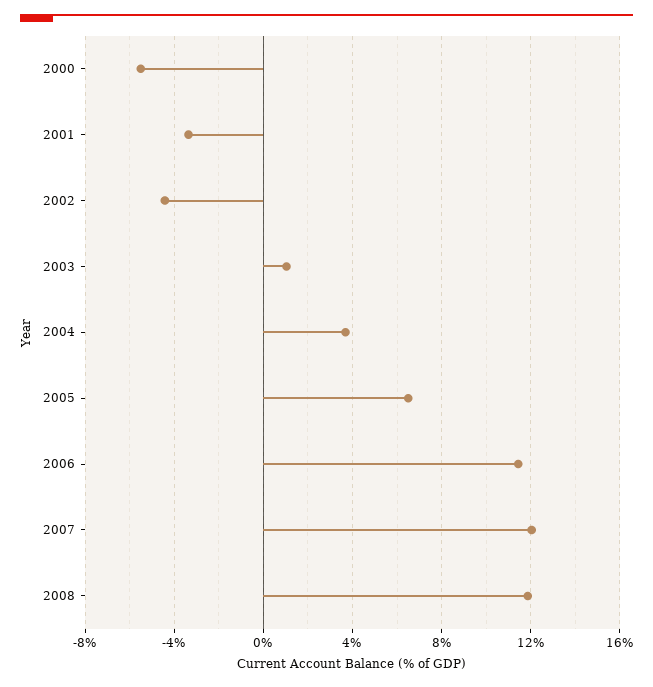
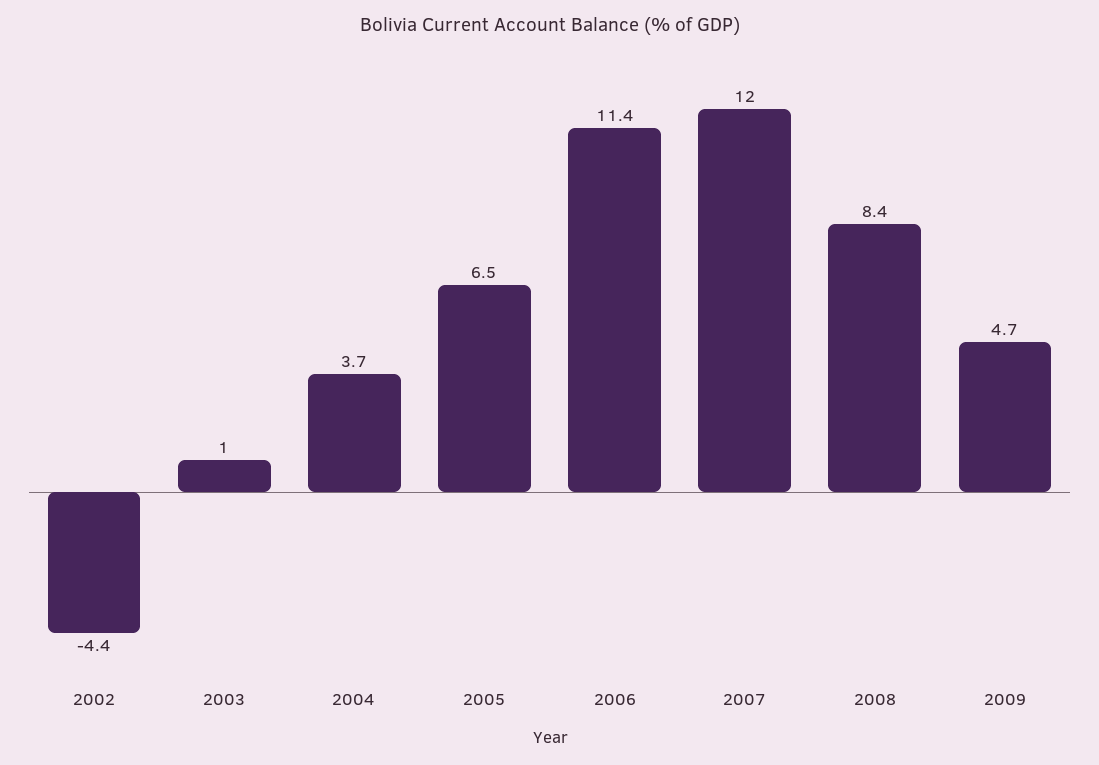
2000: -5.5 -> none
2001: -3.5 -> none
2008: 12 -> 8.4
2009: none -> 4.7

